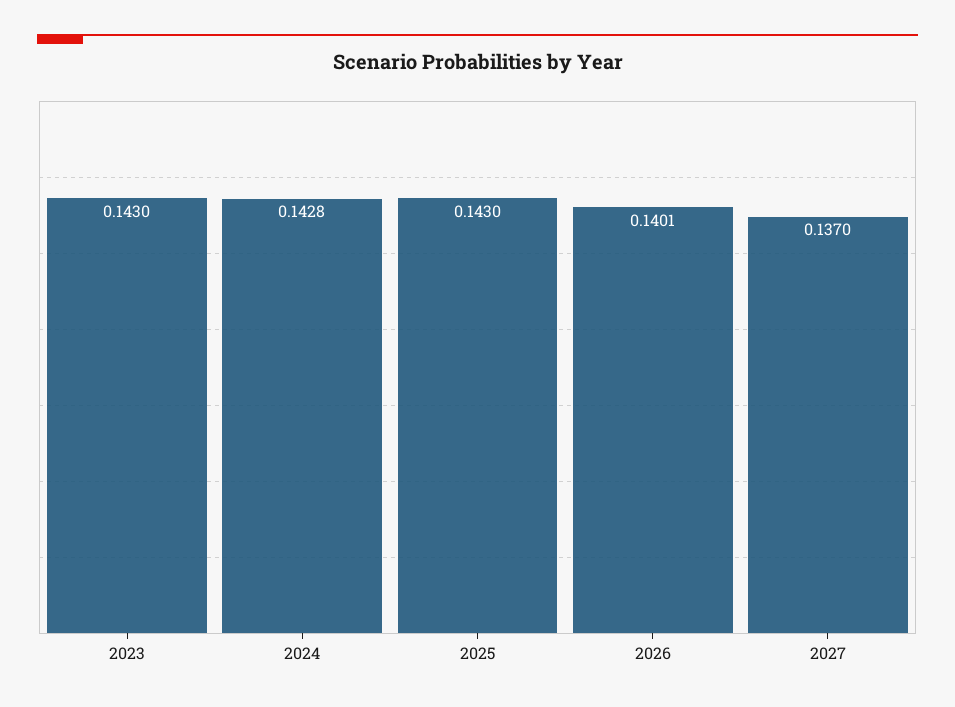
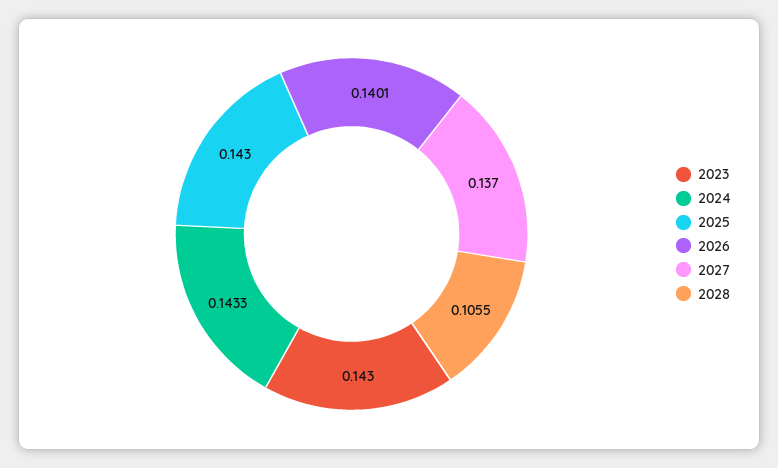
2024: 0.1428 -> 0.1433
2028: none -> 0.1055

